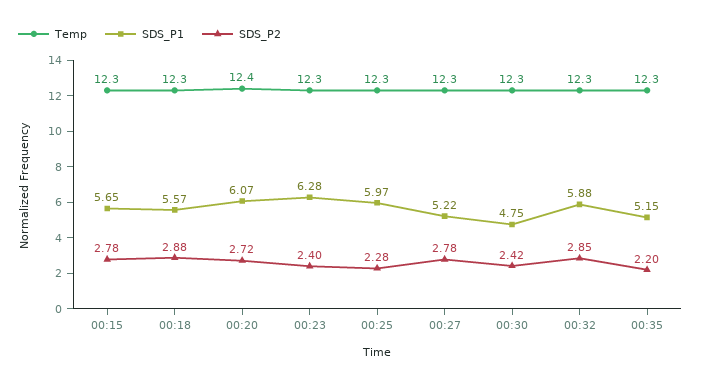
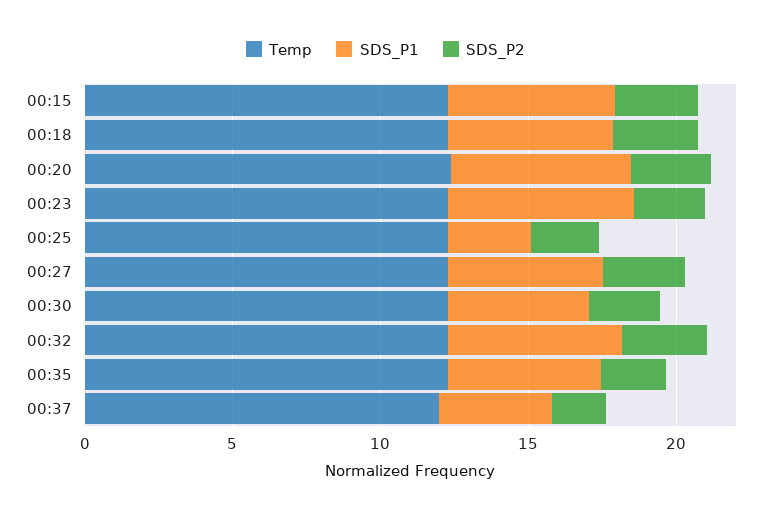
SDS_P1, 00:25: 5.97 -> 3
Temp, 00:37: none -> 12
SDS_P1, 00:37: none -> 4
SDS_P2, 00:37: none -> 2

